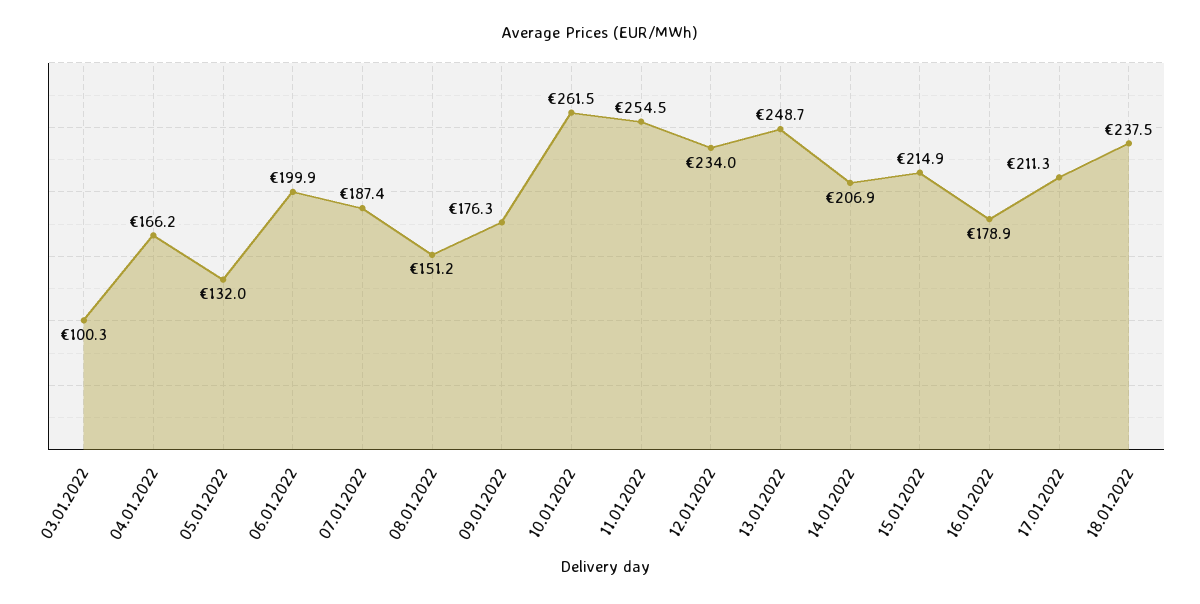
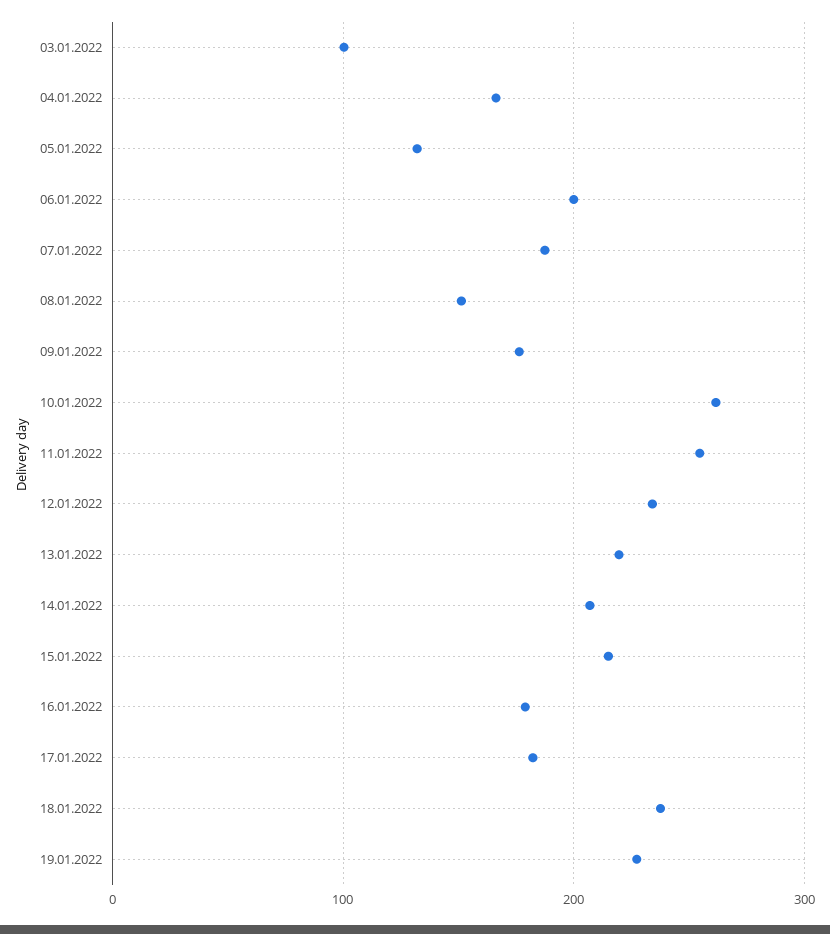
13.01.2022: 248.7 -> 220
17.01.2022: 211.3 -> 180
19.01.2022: none -> 230

